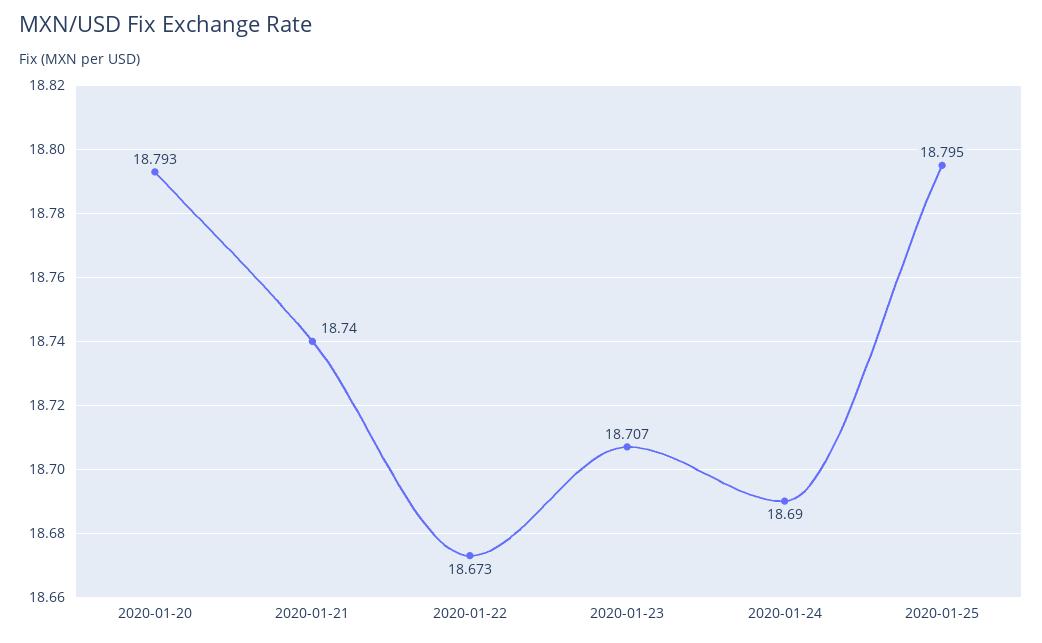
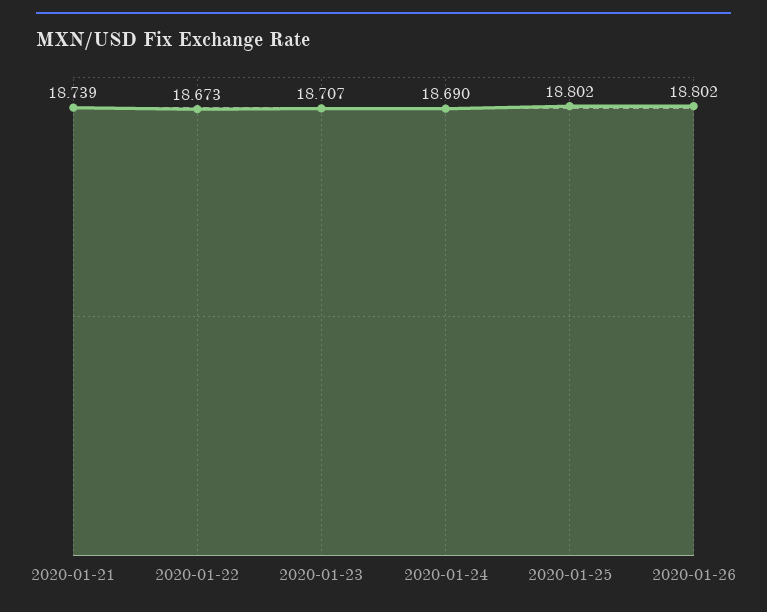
2020-01-20: 18.793 -> none
2020-01-21: 18.74 -> 18.739
2020-01-25: 18.795 -> 18.802
2020-01-26: none -> 18.802

